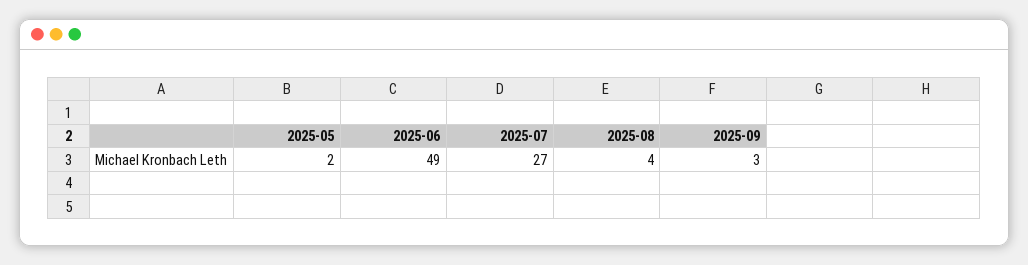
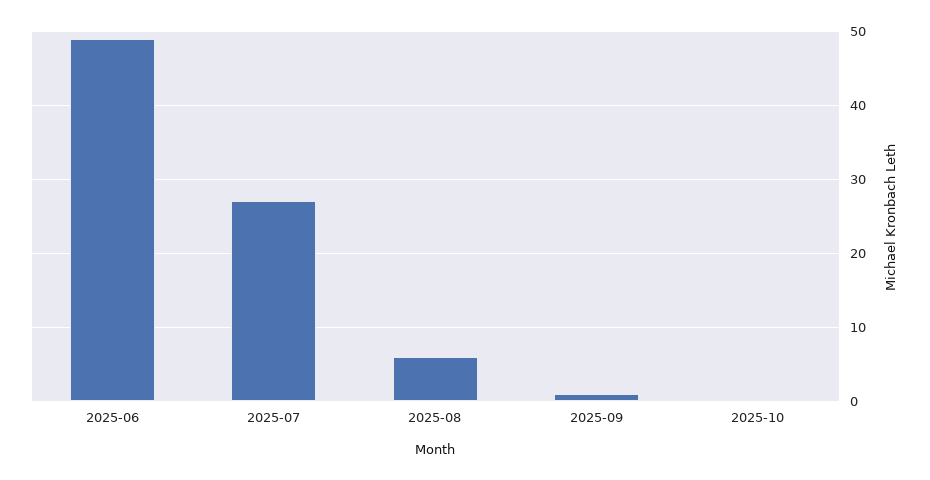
2025-05: 2 -> none
2025-08: 4 -> 6
2025-09: 3 -> 1
2025-10: none -> 0

